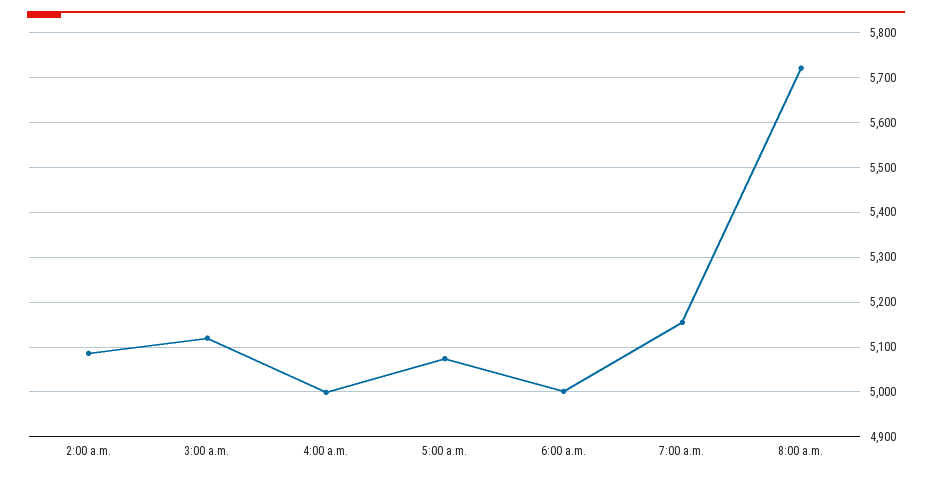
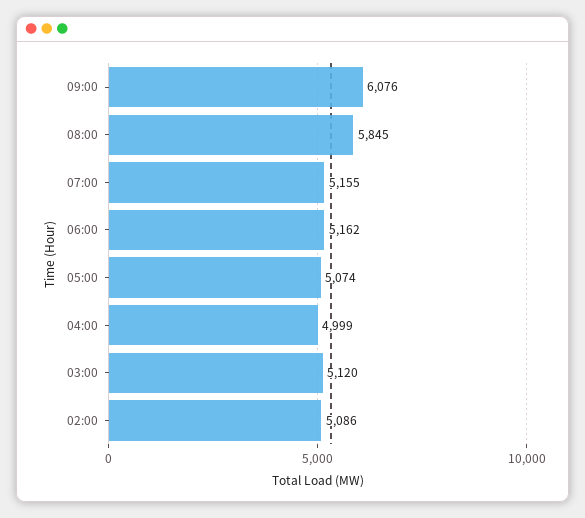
6:00 a.m.: 5000 -> 5162
8:00 a.m.: 5720 -> 5845
09:00: none -> 6076

